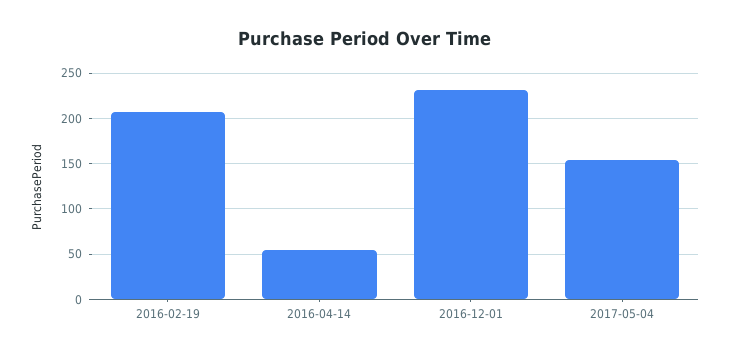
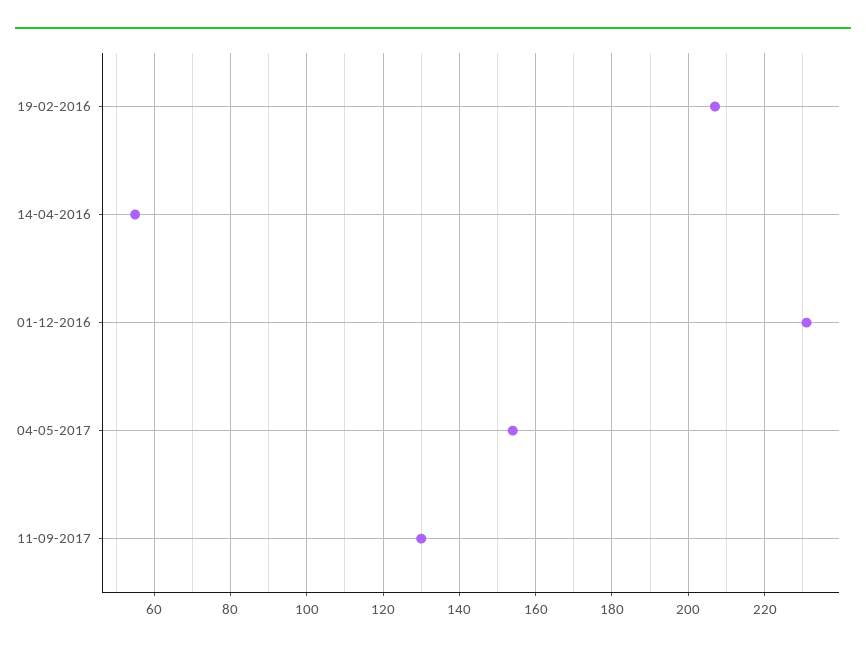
11-09-2017: none -> 130

